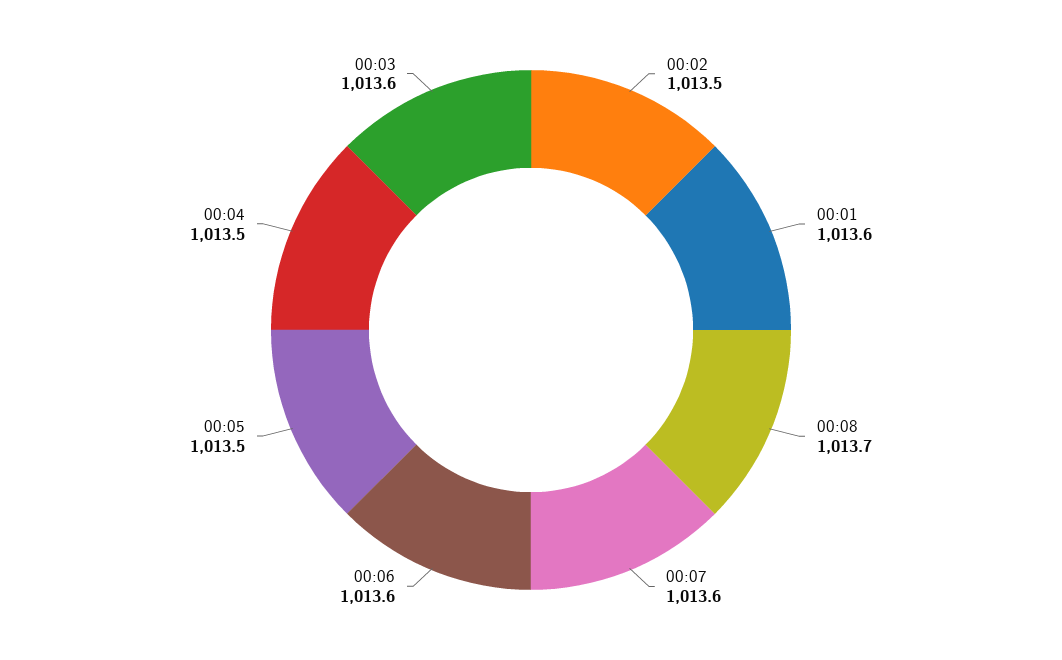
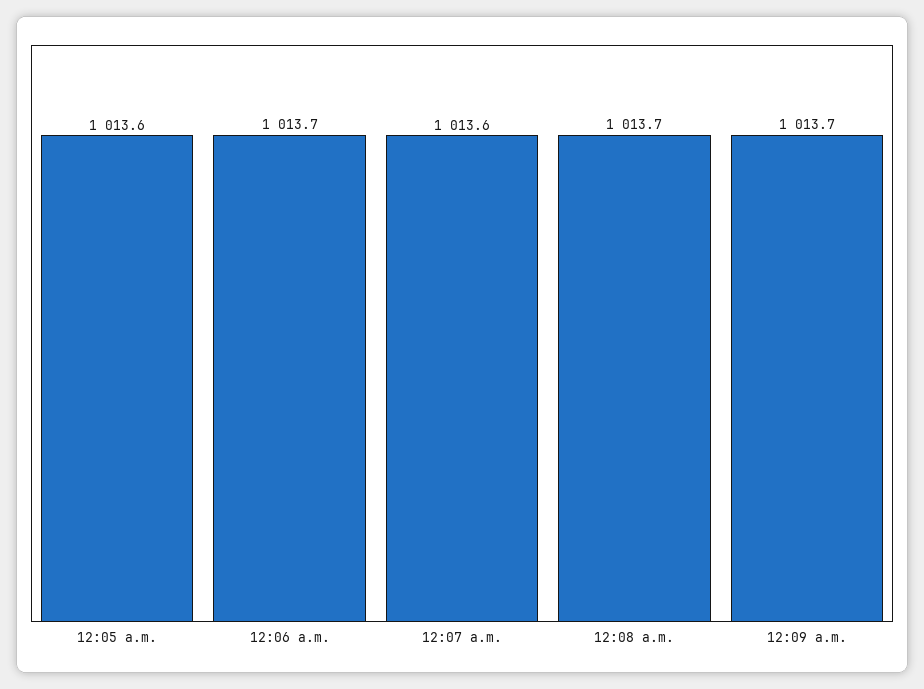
00:02: 1013.5 -> none
00:01: 1013.6 -> none
00:06: 1013.6 -> 1013.7
00:05: 1013.5 -> 1013.6
00:04: 1013.5 -> none
00:03: 1013.6 -> none
12:09 a.m.: none -> 1013.7

